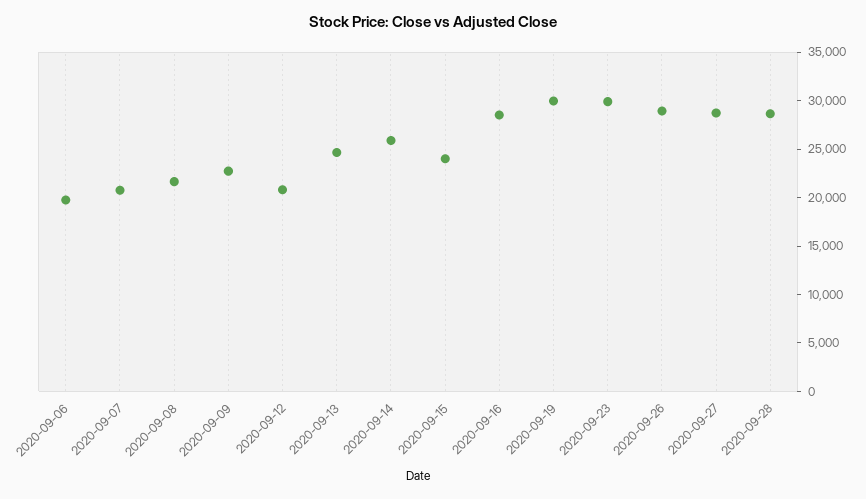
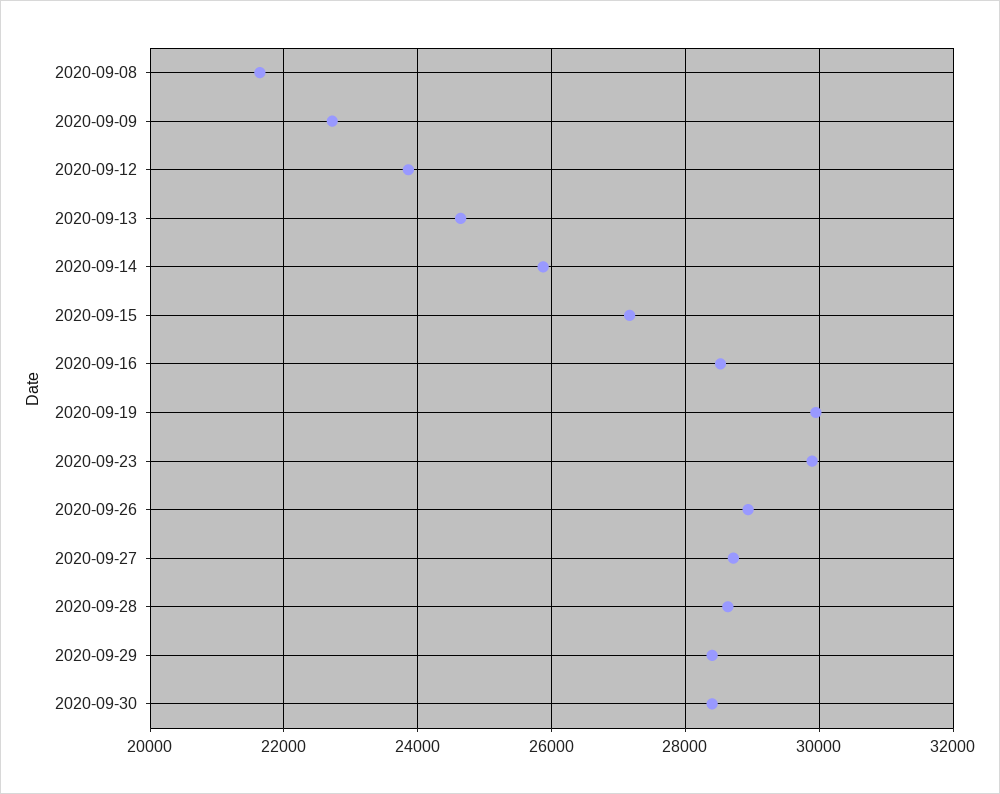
2020-09-06: 20000 -> none
2020-09-07: 21000 -> none
2020-09-12: 21000 -> 23800
2020-09-15: 24000 -> 27200
2020-09-29: none -> 28400
2020-09-30: none -> 28400

